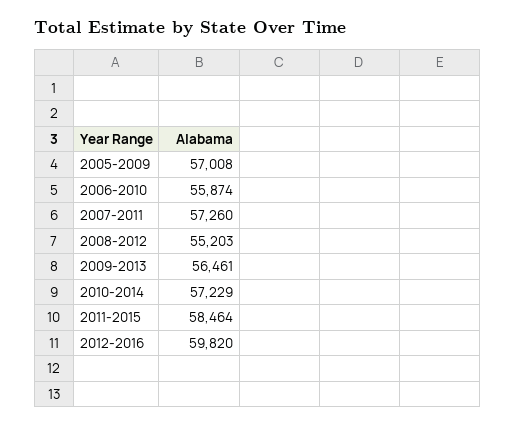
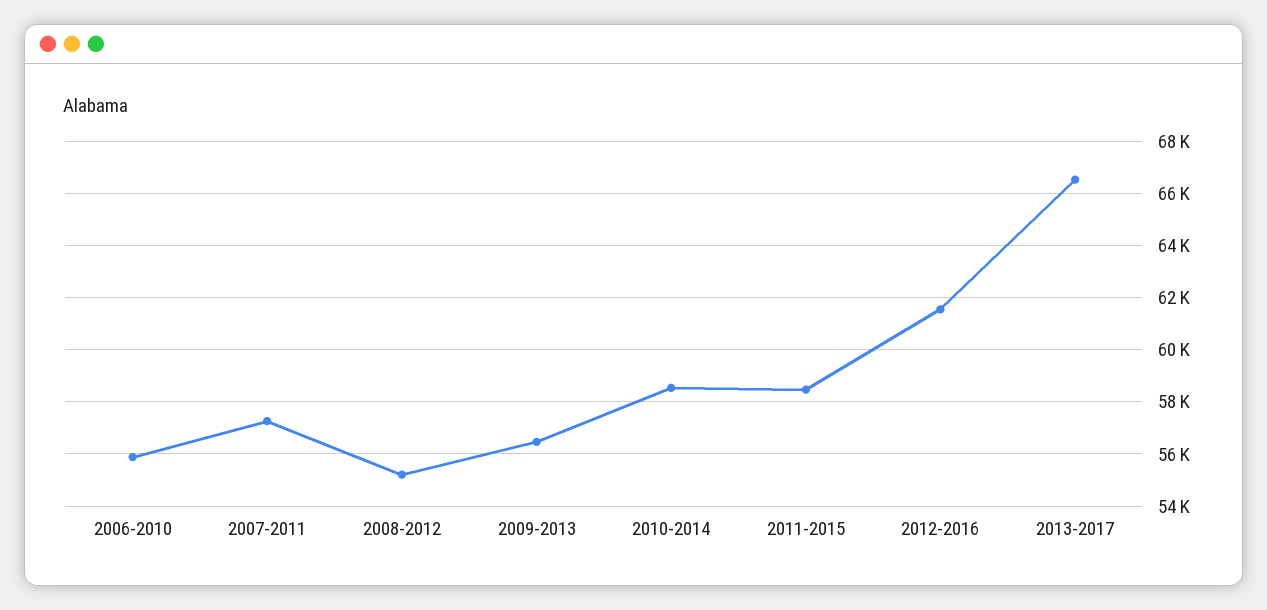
2005-2009: 57008 -> none
2010-2014: 57229 -> 58500
2012-2016: 59820 -> 61500
2013-2017: none -> 66500

